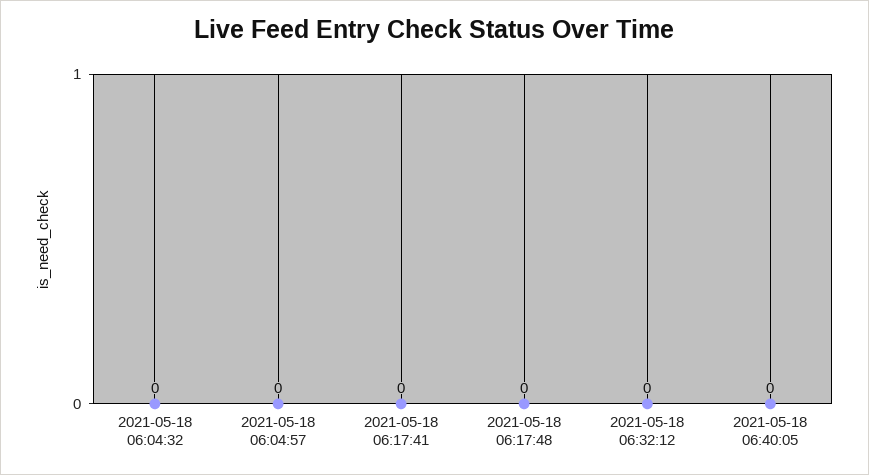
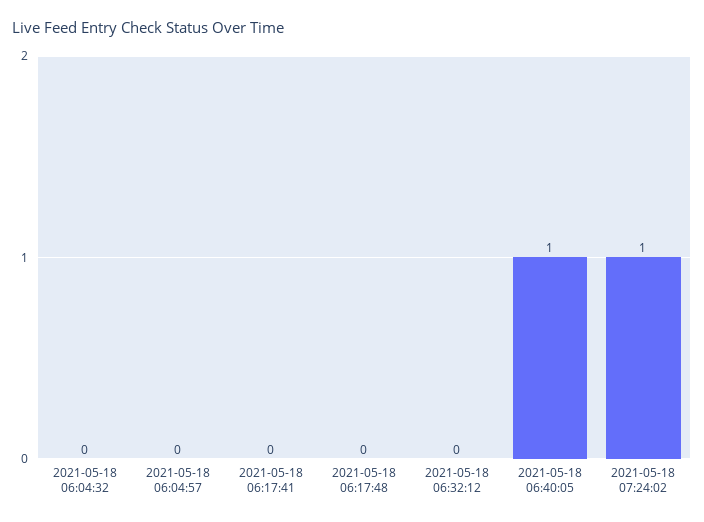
2021-05-18 06:40:05: 0 -> 1
2021-05-18 07:24:02: none -> 1

